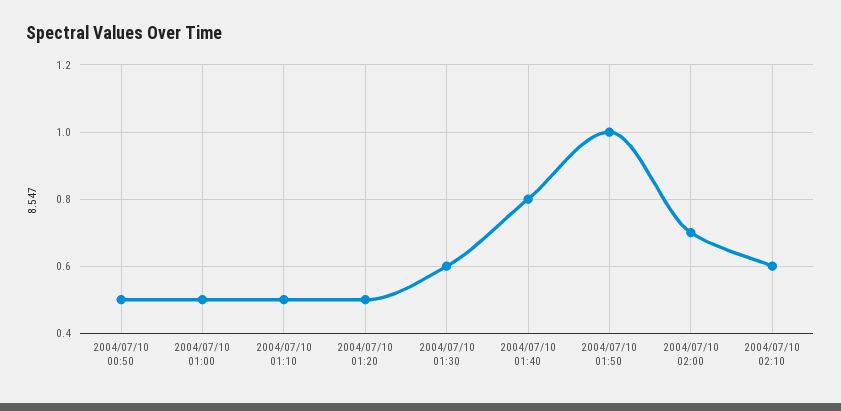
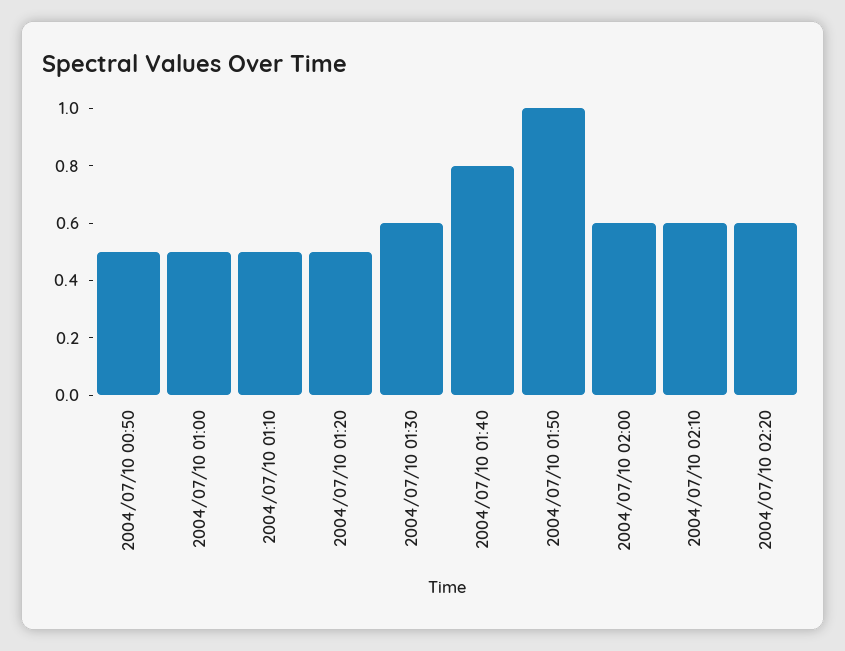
2004/07/10 02:00: 0.7 -> 0.6
2004/07/10 02:20: none -> 0.6

